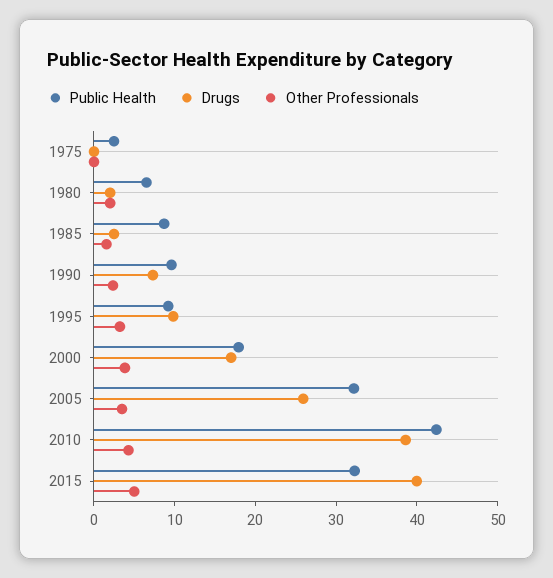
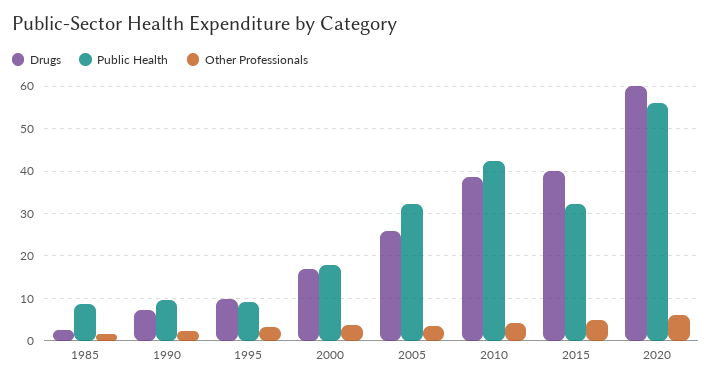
Public Health, 1975: 2 -> none
Drugs, 1975: 0 -> none
Other Professionals, 1975: 0 -> none
Public Health, 1980: 6 -> none
Drugs, 1980: 2 -> none
Other Professionals, 1980: 2 -> none
Drugs, 2020: none -> 60
Public Health, 2020: none -> 56
Other Professionals, 2020: none -> 6

